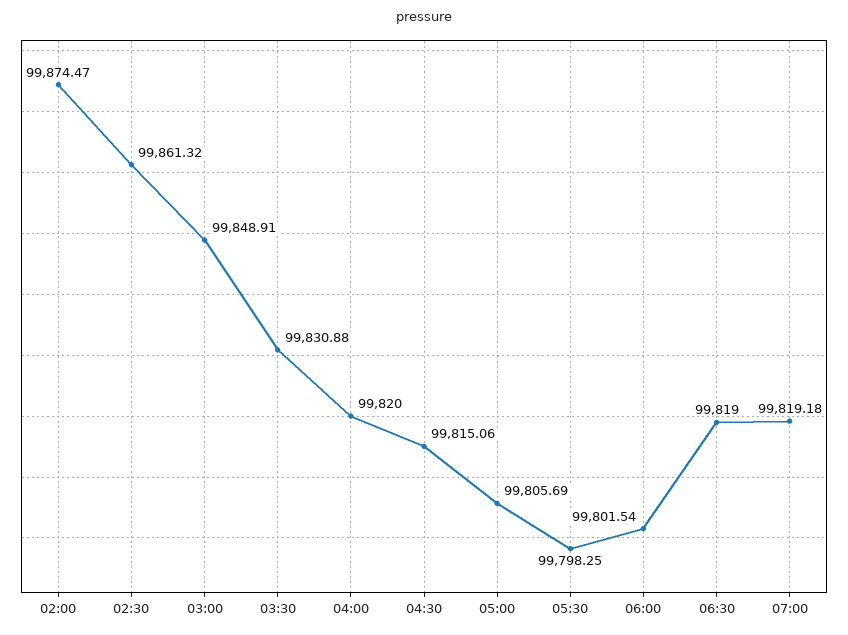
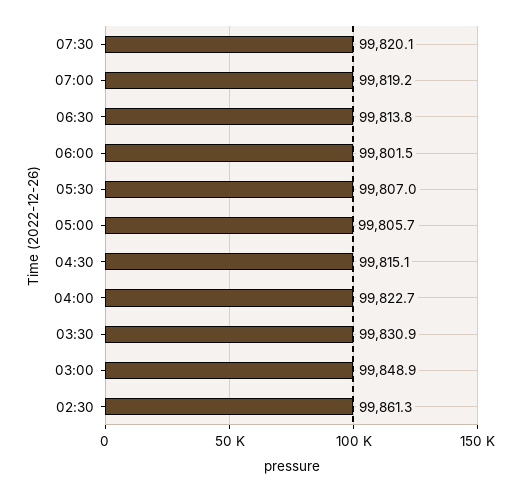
02:00: 99874.47 -> none
04:00: 99820 -> 99822.7
05:30: 99798.25 -> 99807
06:30: 99819 -> 99813.8
07:30: none -> 99820.1

